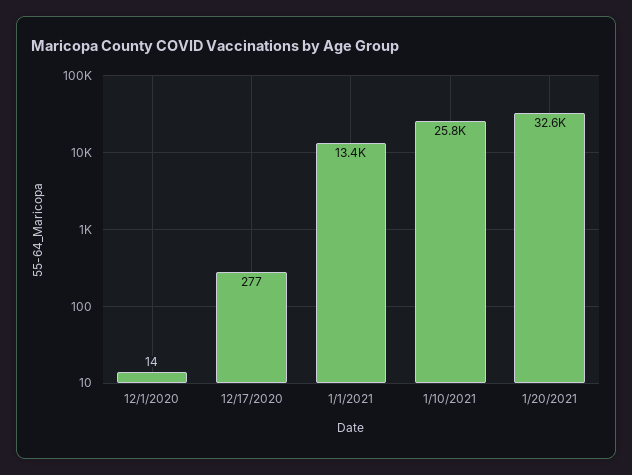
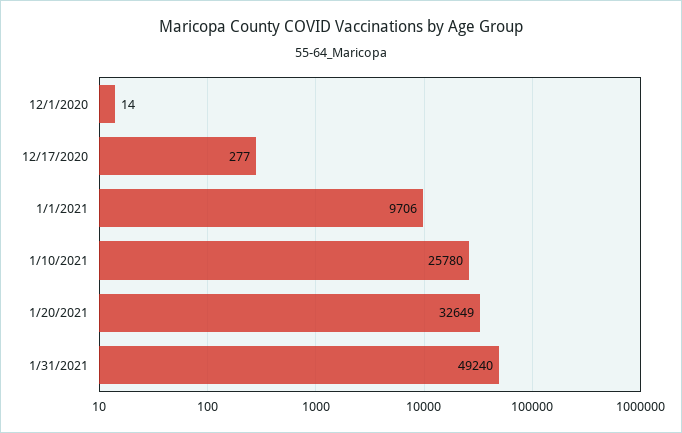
1/1/2021: 13400 -> 9706
1/31/2021: none -> 49240

